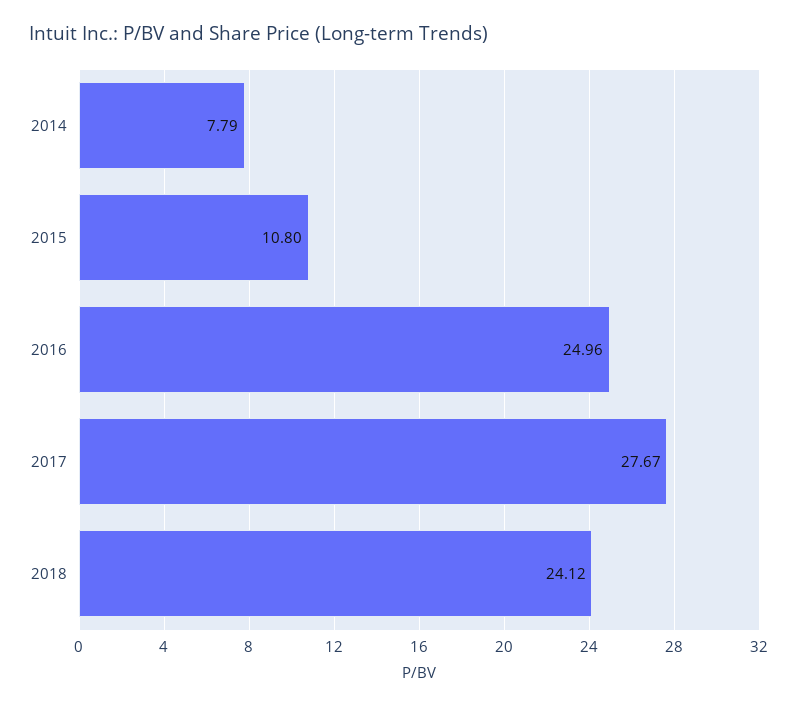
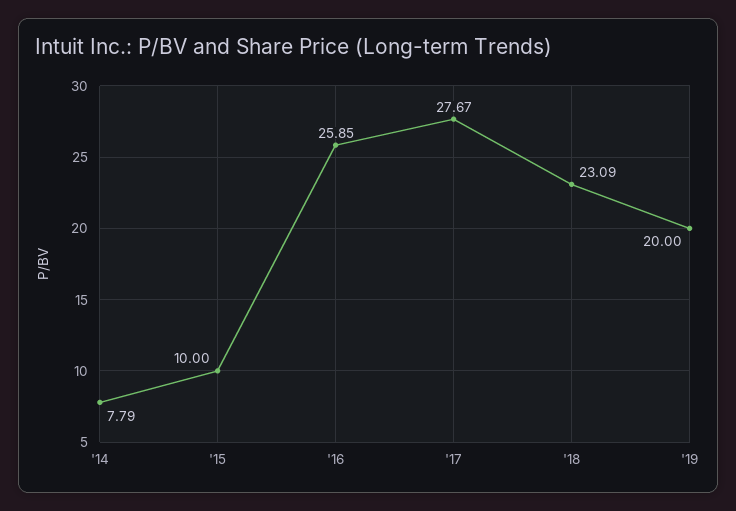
2015: 10.8 -> 10
2016: 24.96 -> 25.85
2018: 24.12 -> 23.09
'19: none -> 20

